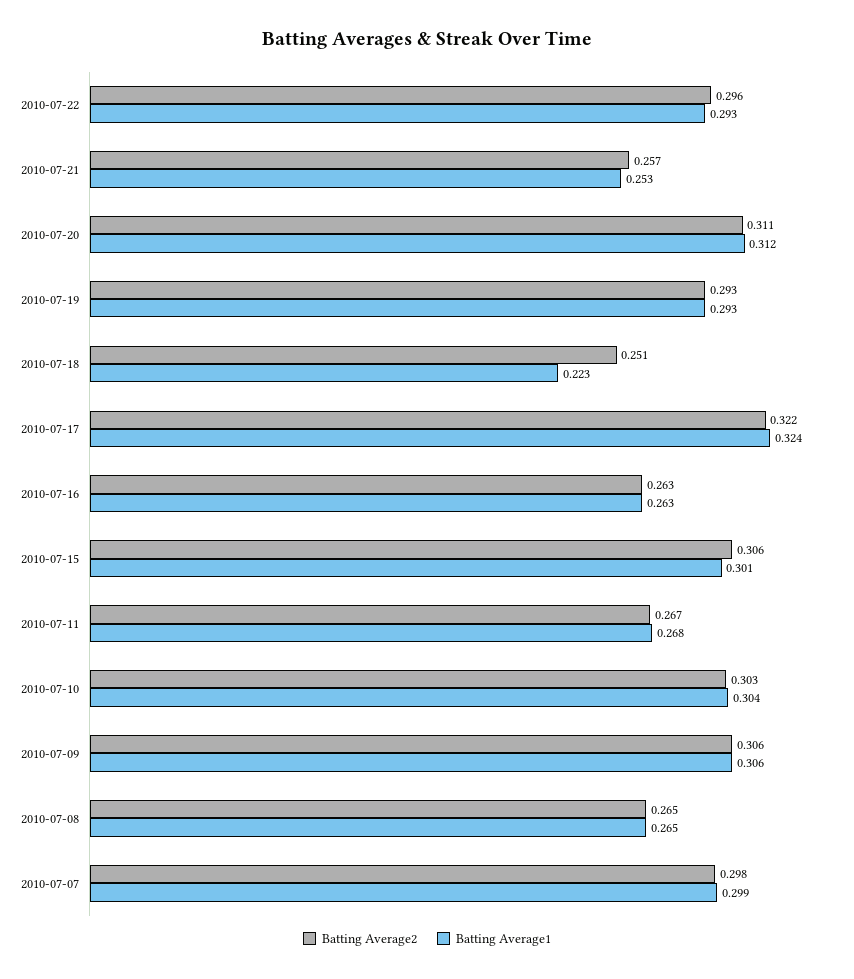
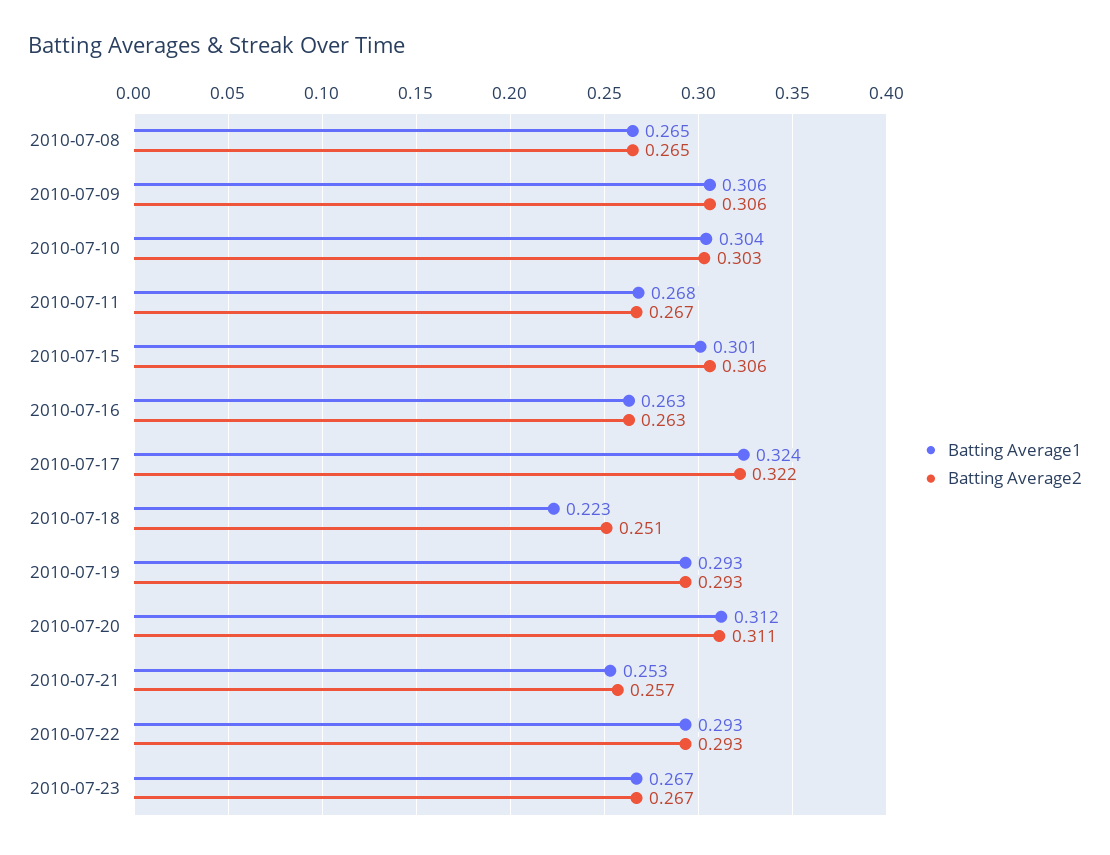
Batting Average2, 2010-07-22: 0.296 -> 0.293
Batting Average2, 2010-07-07: 0.298 -> none
Batting Average1, 2010-07-07: 0.299 -> none
Batting Average1, 2010-07-23: none -> 0.267
Batting Average2, 2010-07-23: none -> 0.267

